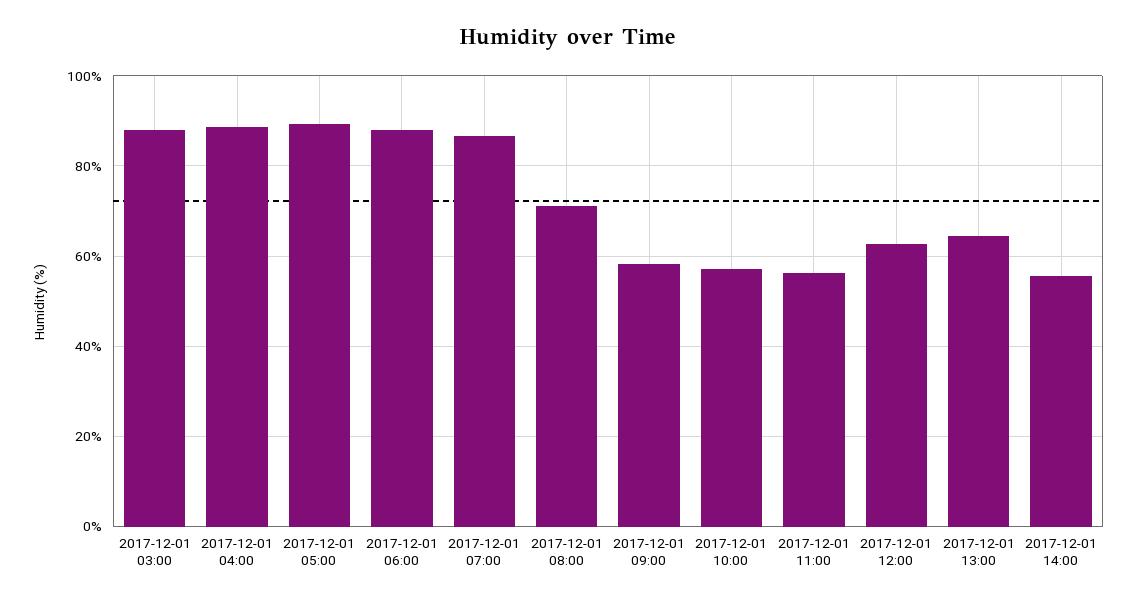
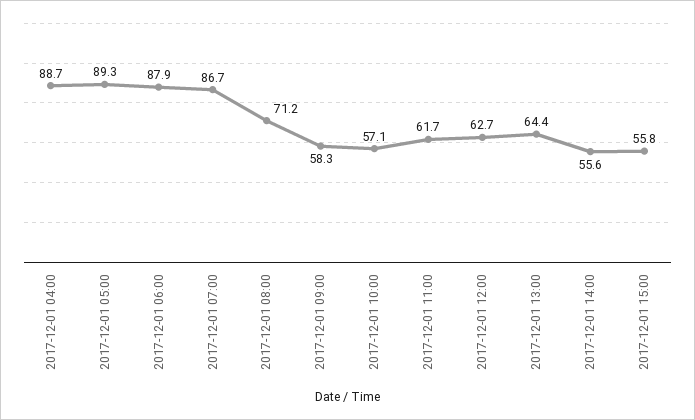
2017-12-01 03:00: 88 -> none
2017-12-01 11:00: 56 -> 61.7
2017-12-01 15:00: none -> 55.8

